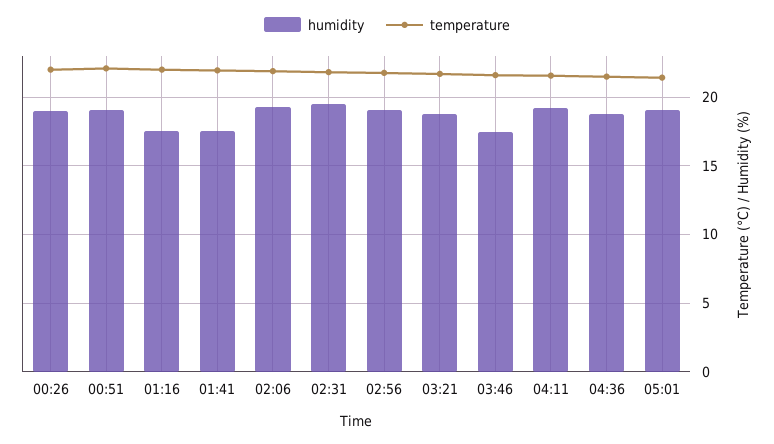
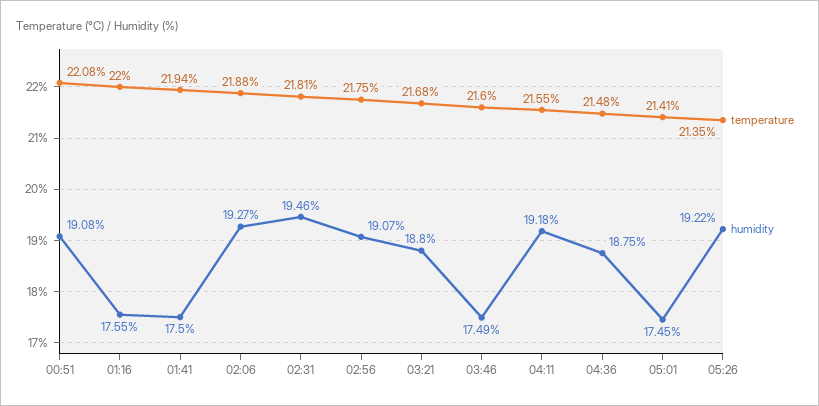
humidity, 00:26: 19 -> none
temperature, 00:26: 22 -> none
humidity, 05:01: 19 -> 17.45
temperature, 05:26: none -> 21.35
humidity, 05:26: none -> 19.22

